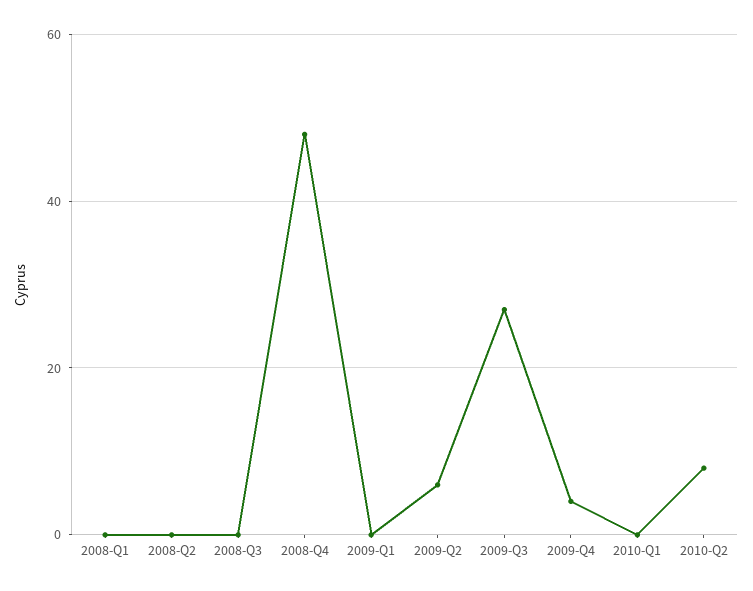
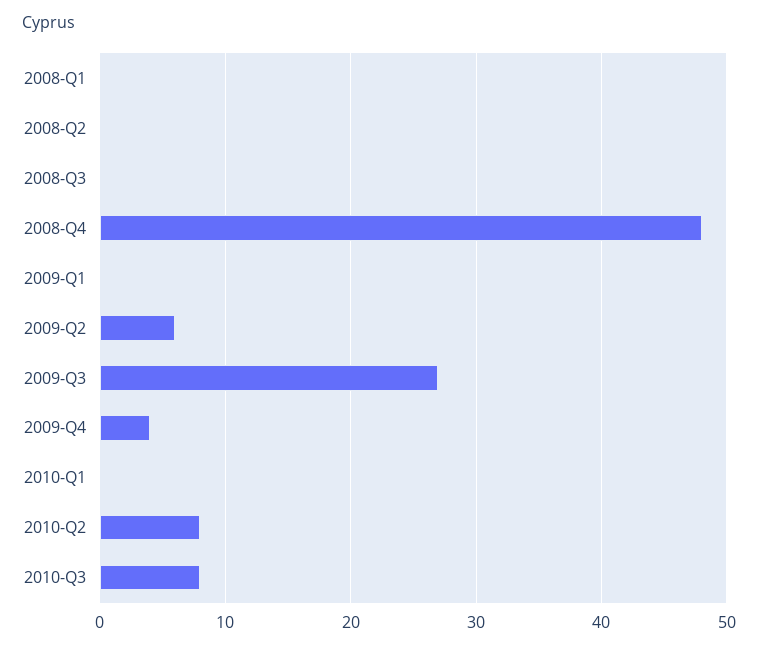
2010-Q3: none -> 8

